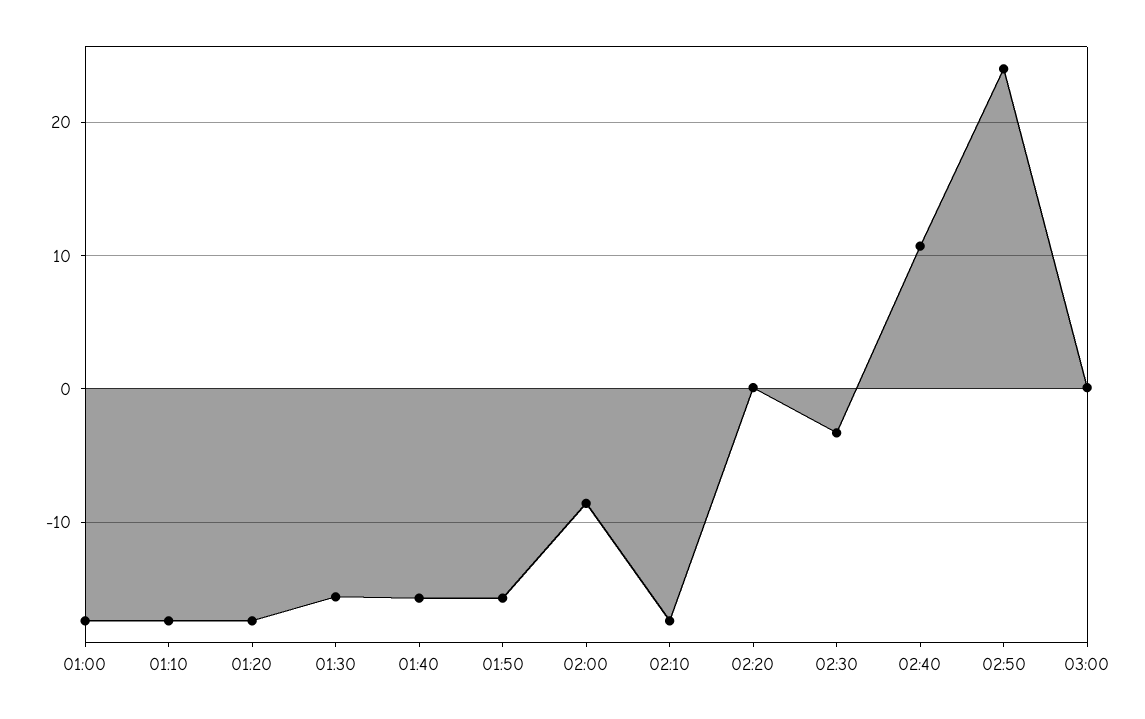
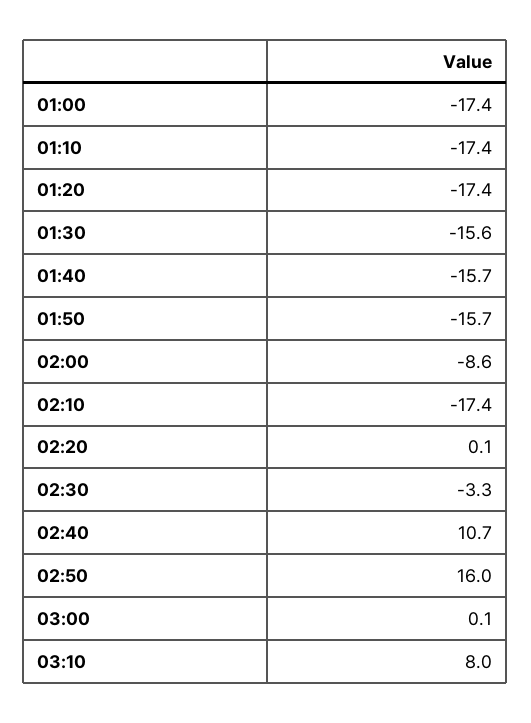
02:50: 24 -> 16
03:10: none -> 8

